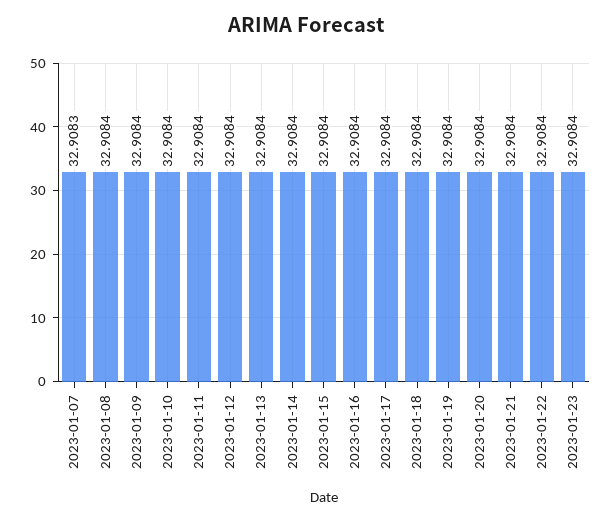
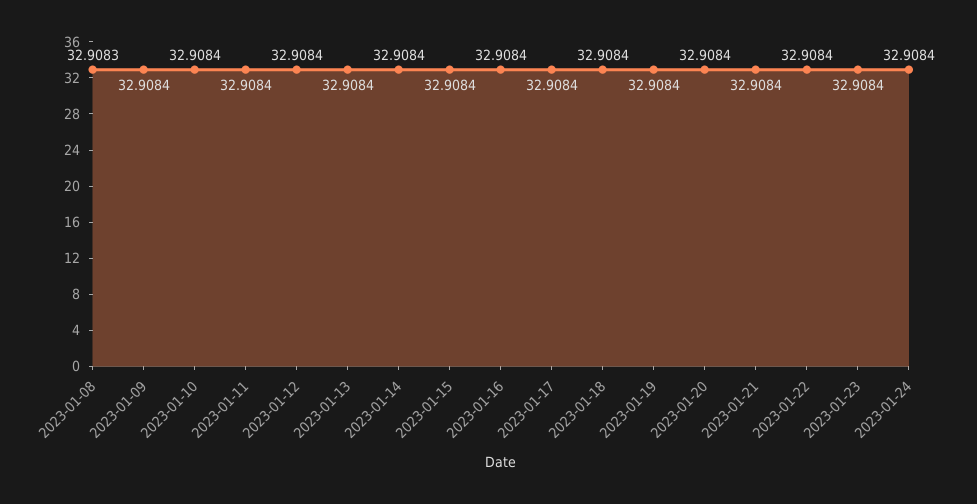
2023-01-07: 32.9083 -> none
2023-01-08: 32.9084 -> 32.9083
2023-01-24: none -> 32.9084

